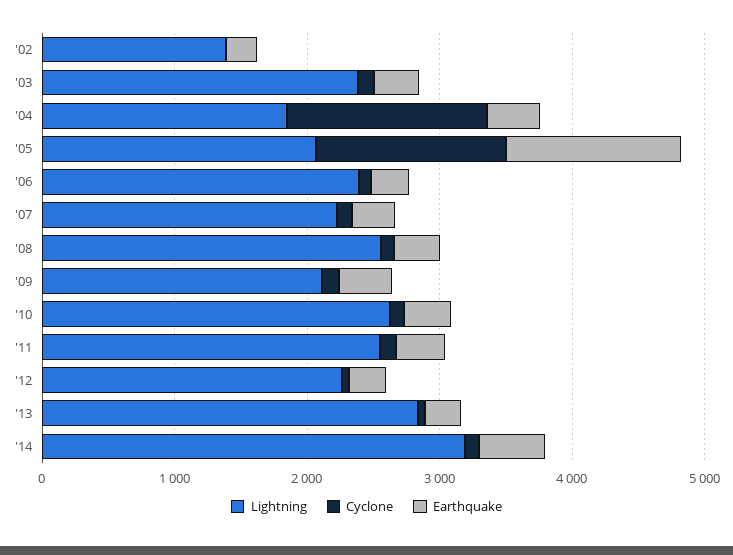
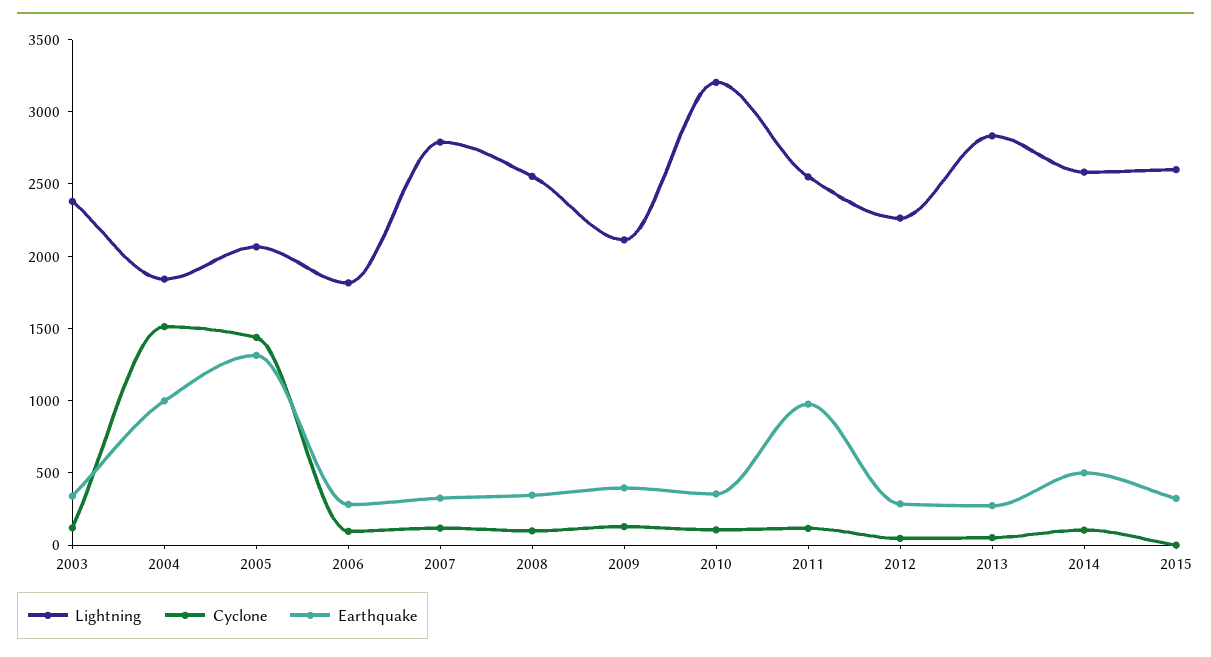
Lightning, '02: 1400 -> none
Cyclone, '02: 0 -> none
Earthquake, '02: 200 -> none
Earthquake, '04: 400 -> 1000
Lightning, '06: 2400 -> 1800
Lightning, '07: 2200 -> 2800
Lightning, '10: 2600 -> 3200
Earthquake, '11: 400 -> 1000
Lightning, '14: 3200 -> 2600
Lightning, 2015: none -> 2600
Cyclone, 2015: none -> 0
Earthquake, 2015: none -> 300

